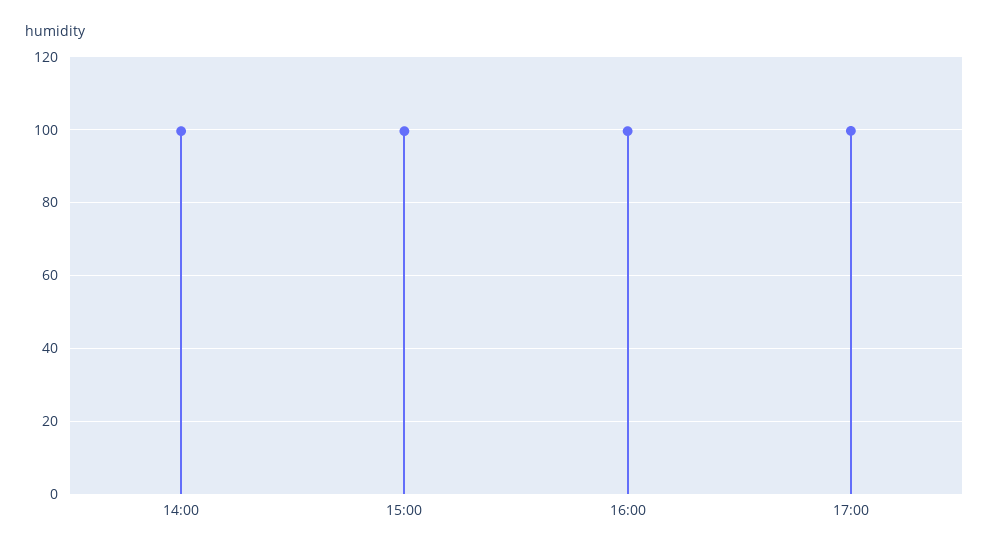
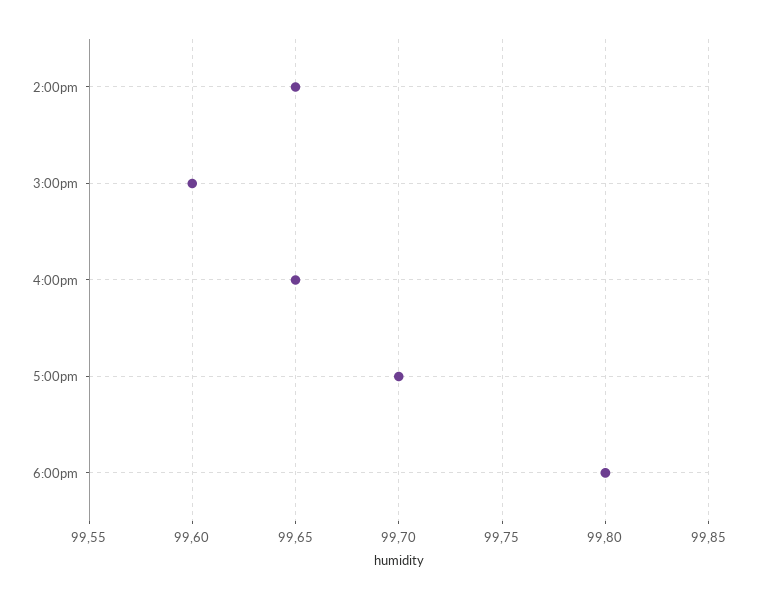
6:00pm: none -> 99.8

